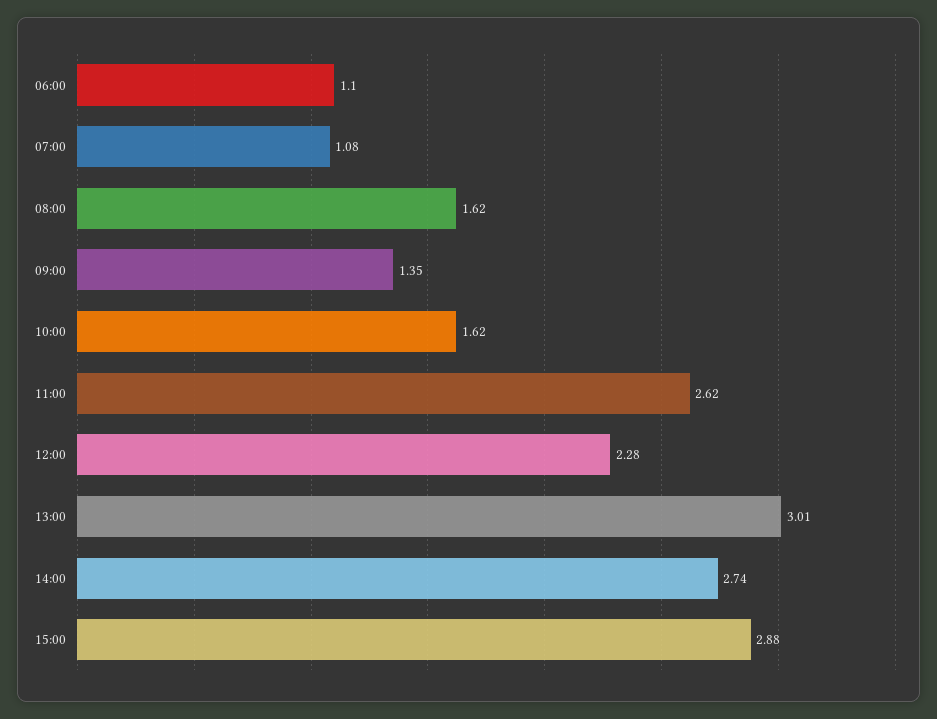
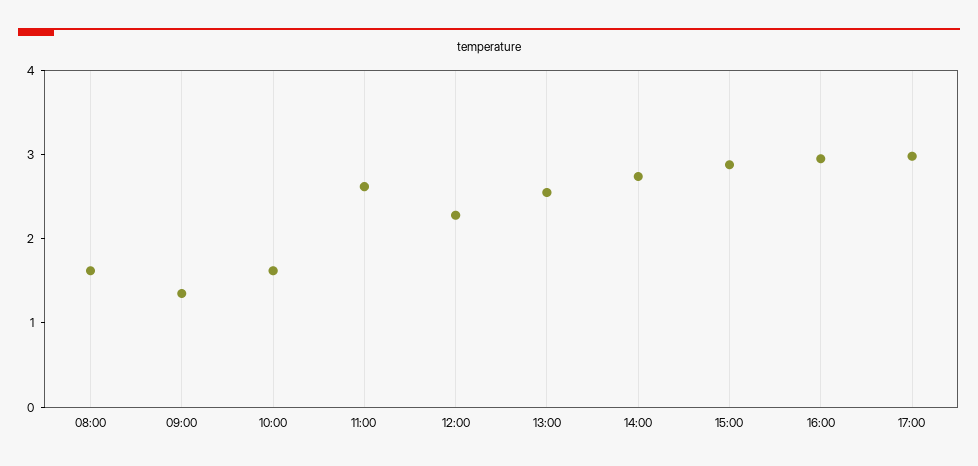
06:00: 1.1 -> none
07:00: 1.08 -> none
13:00: 3.01 -> 2.6
16:00: none -> 3
17:00: none -> 3

